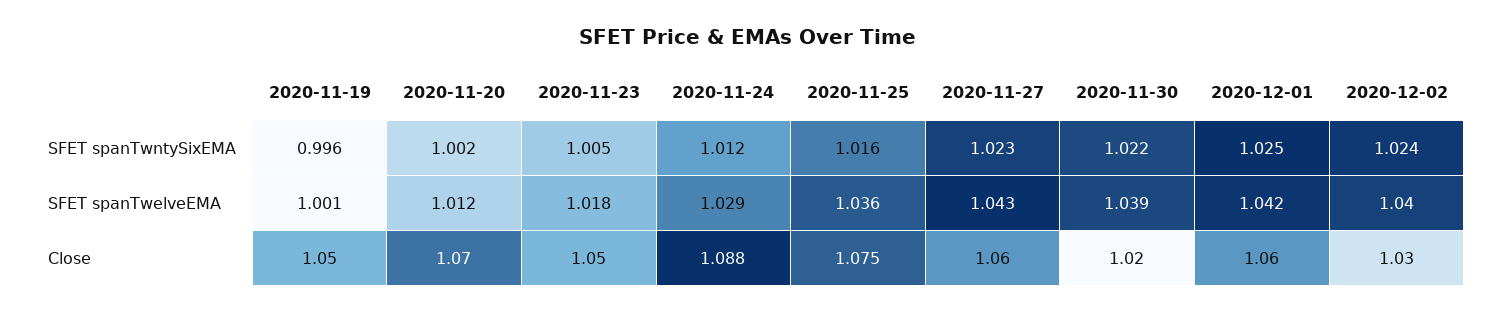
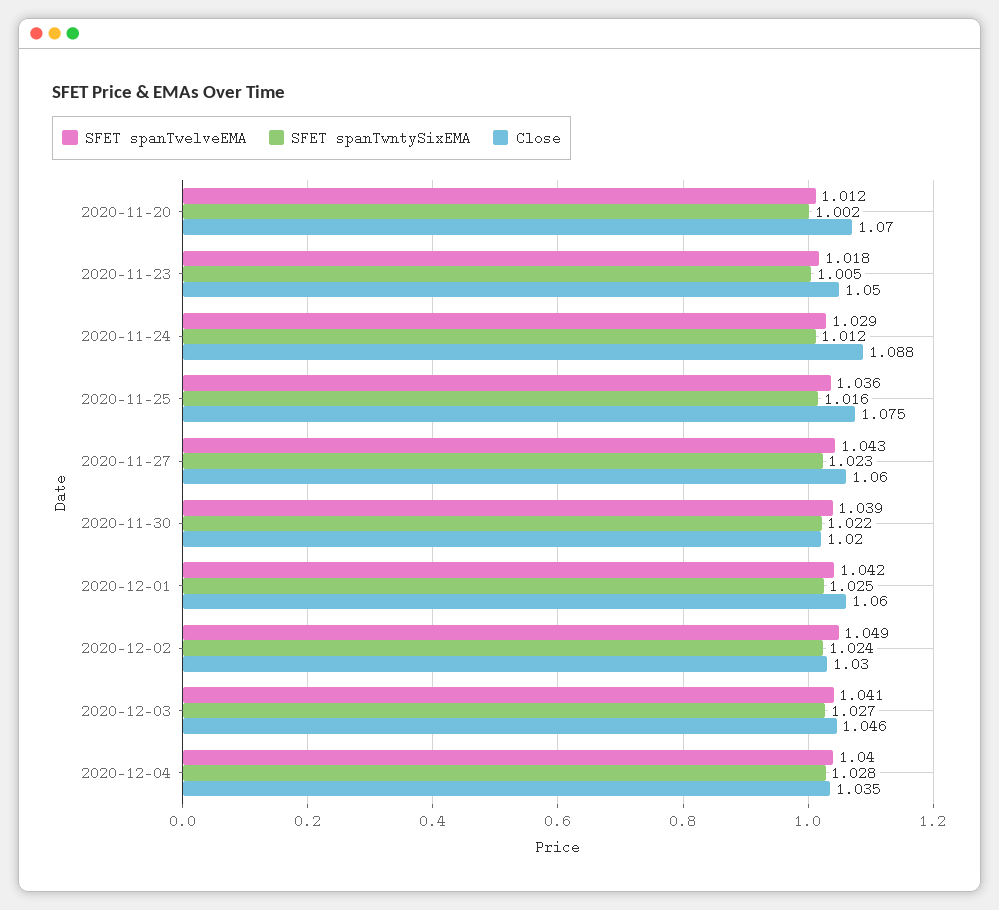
SFET spanTwntySixEMA, 2020-11-19: 0.996 -> none
SFET spanTwelveEMA, 2020-11-19: 1.001 -> none
SFET spanTwelveEMA, 2020-12-02: 1.04 -> 1.049
Close, 2020-11-19: 1.05 -> none
SFET spanTwelveEMA, 2020-12-03: none -> 1.041
SFET spanTwntySixEMA, 2020-12-03: none -> 1.027
Close, 2020-12-03: none -> 1.046
SFET spanTwelveEMA, 2020-12-04: none -> 1.04
SFET spanTwntySixEMA, 2020-12-04: none -> 1.028
Close, 2020-12-04: none -> 1.035

